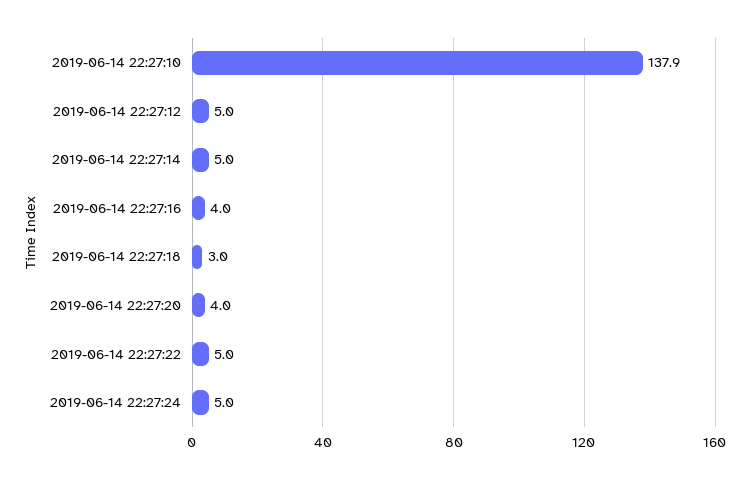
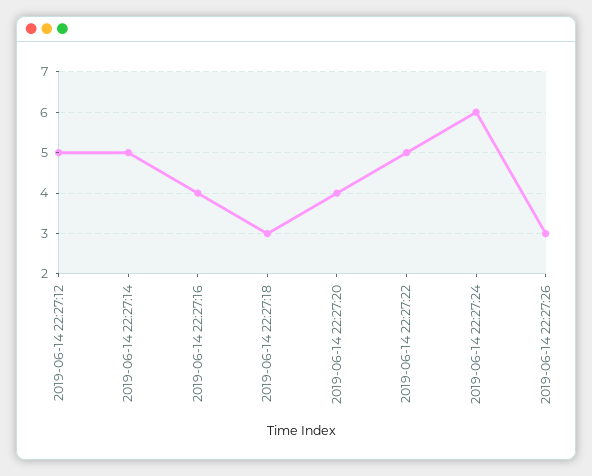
2019-06-14 22:27:10: 137.9 -> none
2019-06-14 22:27:24: 5 -> 6
2019-06-14 22:27:26: none -> 3

